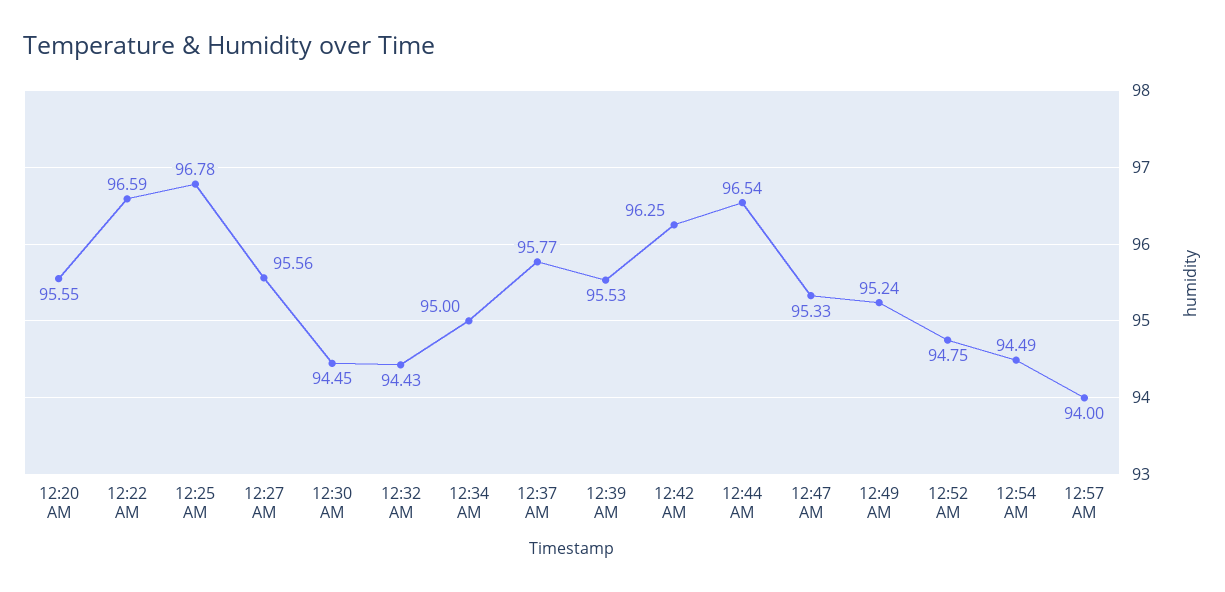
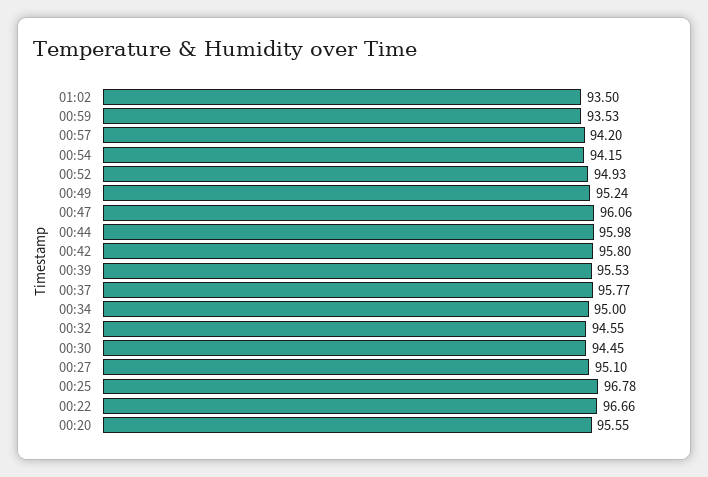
12:22 AM: 96.59 -> 96.66
12:27 AM: 95.56 -> 95.1
12:32 AM: 94.43 -> 94.55
12:42 AM: 96.25 -> 95.8
12:44 AM: 96.54 -> 95.98
12:47 AM: 95.33 -> 96.06
12:52 AM: 94.75 -> 94.93
12:54 AM: 94.49 -> 94.15
12:57 AM: 94 -> 94.2
01:02: none -> 93.5
00:59: none -> 93.53

